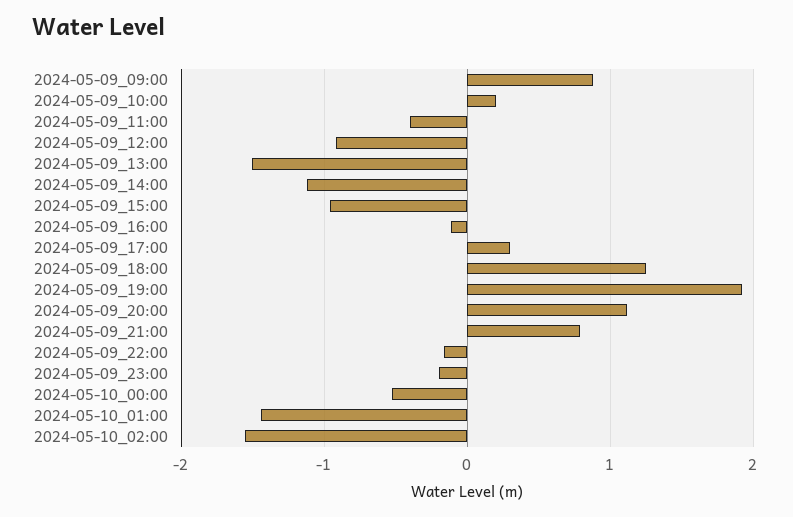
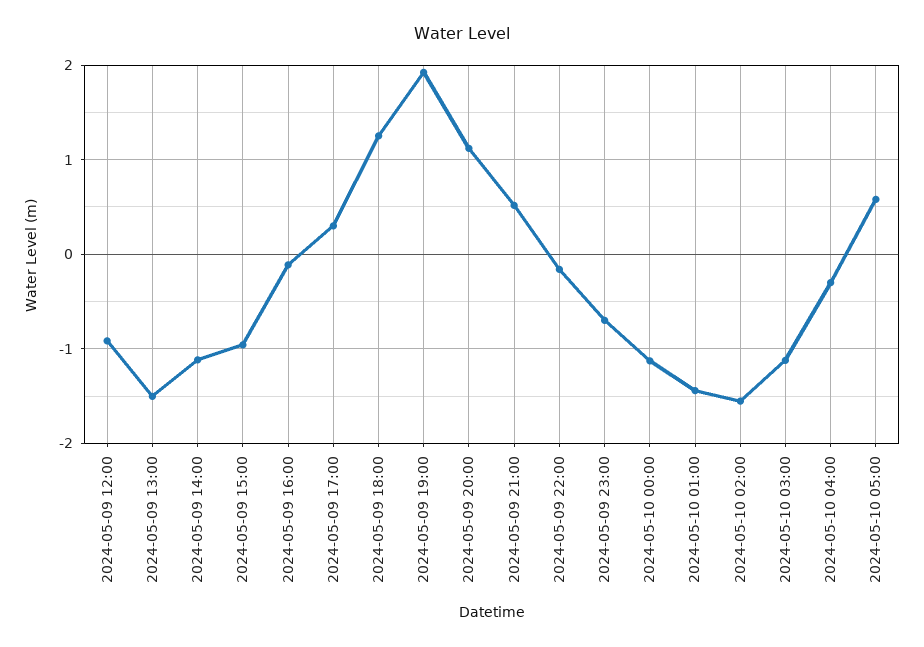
2024-05-09_09:00: 0.9 -> none
2024-05-09_10:00: 0.2 -> none
2024-05-09_11:00: -0.4 -> none
2024-05-09_21:00: 0.8 -> 0.5
2024-05-09_23:00: -0.2 -> -0.7
2024-05-10_00:00: -0.5 -> -1.1
2024-05-10 03:00: none -> -1.1
2024-05-10 04:00: none -> -0.3
2024-05-10 05:00: none -> 0.6

